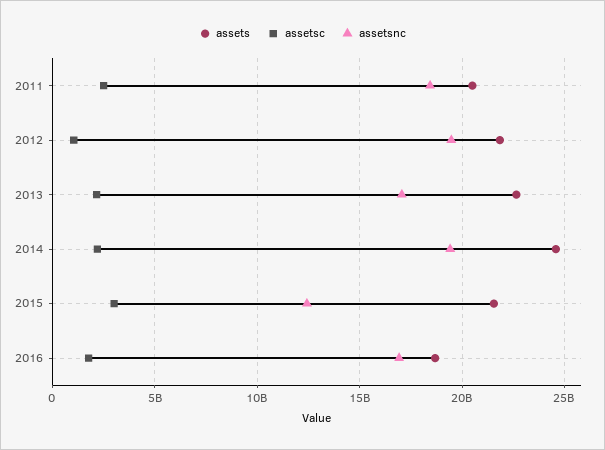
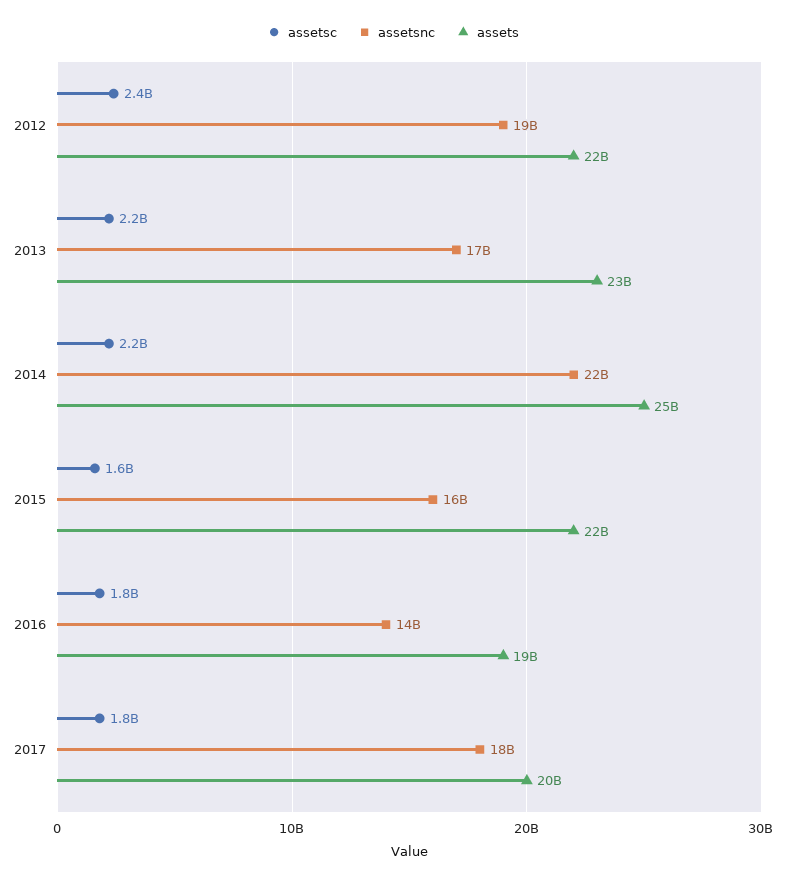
assets, 2011: 20500000000 -> none
assetsc, 2011: 2500000000 -> none
assetsnc, 2011: 18500000000 -> none
assetsc, 2012: 1000000000 -> 2400000000
assetsnc, 2014: 19500000000 -> 22000000000
assetsc, 2015: 3000000000 -> 1600000000
assetsnc, 2015: 12500000000 -> 16000000000
assetsnc, 2016: 17000000000 -> 14000000000
assetsc, 2017: none -> 1800000000
assetsnc, 2017: none -> 18000000000
assets, 2017: none -> 20000000000

